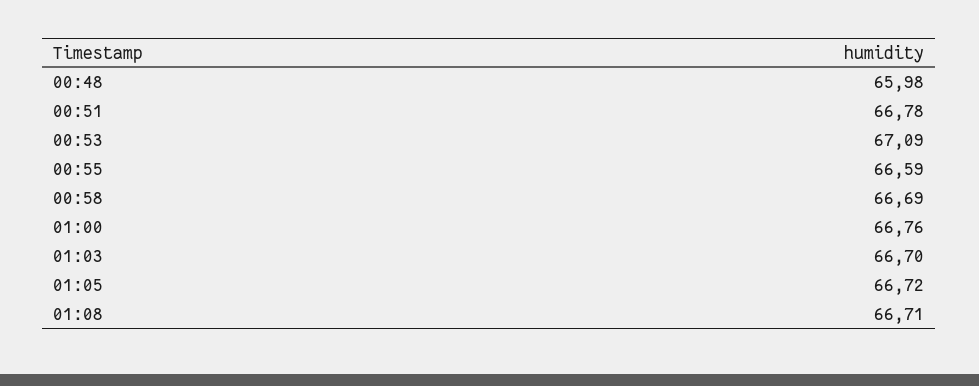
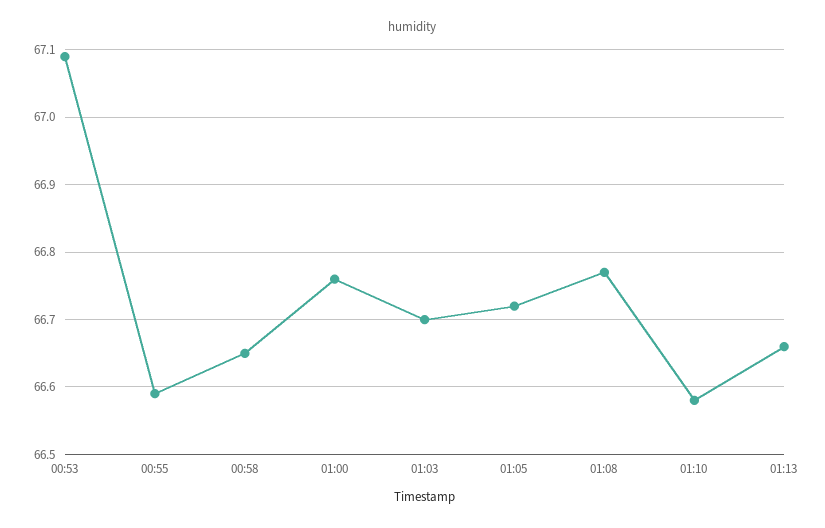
00:48: 65.98 -> none
00:51: 66.78 -> none
00:58: 66.69 -> 66.65
01:08: 66.71 -> 66.77
01:10: none -> 66.58
01:13: none -> 66.66

